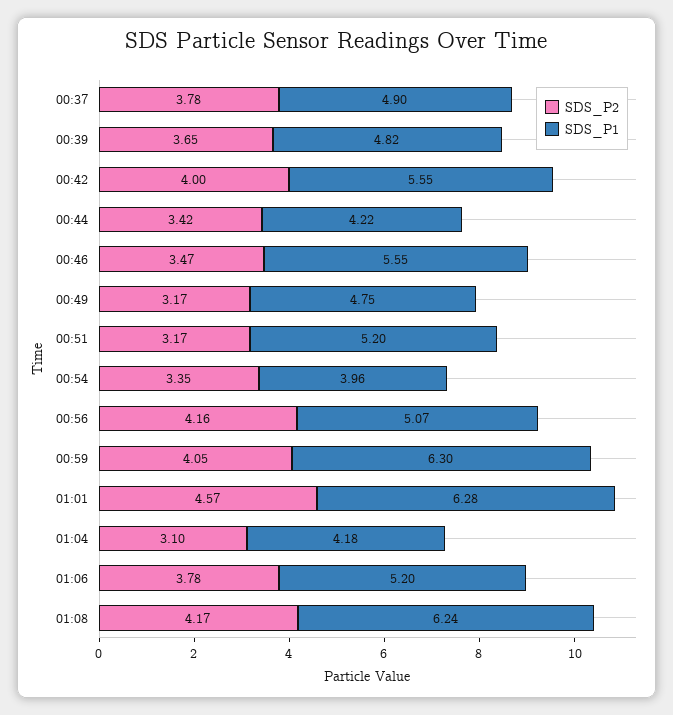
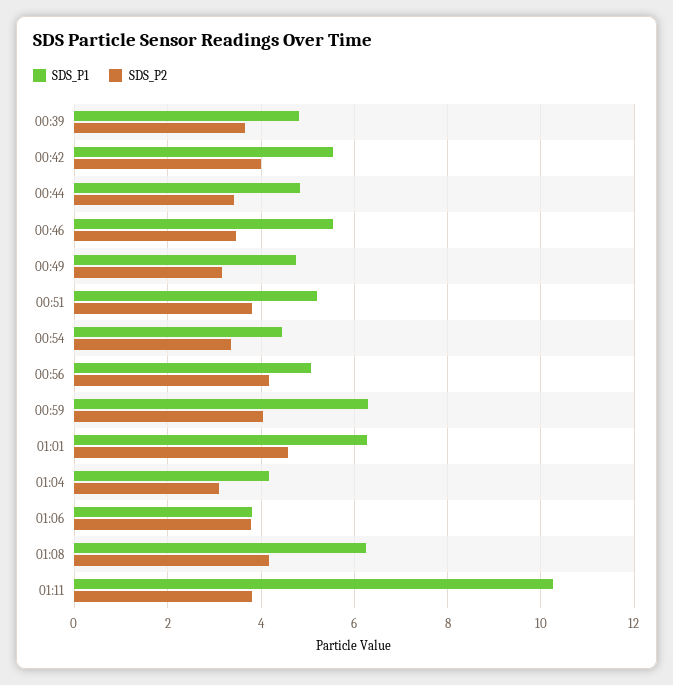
SDS_P2, 00:37: 3.78 -> none
SDS_P1, 00:37: 4.9 -> none
SDS_P1, 00:44: 4.22 -> 4.8
SDS_P2, 00:51: 3.17 -> 3.8
SDS_P1, 00:54: 3.96 -> 4.4
SDS_P1, 01:06: 5.2 -> 3.8
SDS_P1, 01:11: none -> 10.2
SDS_P2, 01:11: none -> 3.8

